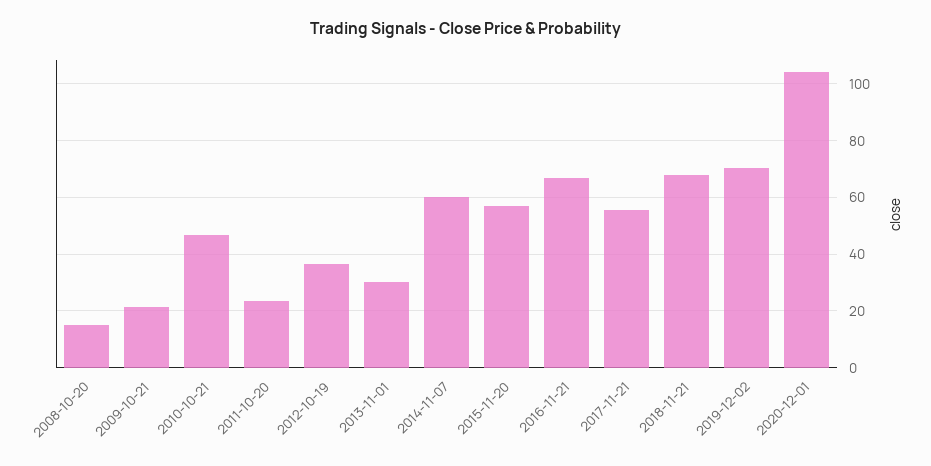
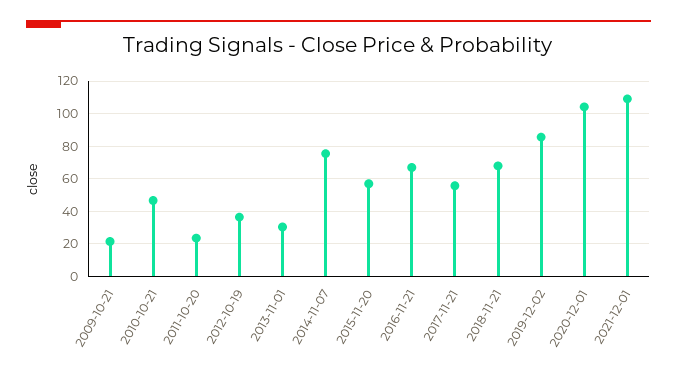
2008-10-20: 15 -> none
2014-11-07: 60 -> 75
2019-12-02: 70 -> 85
2021-12-01: none -> 110

